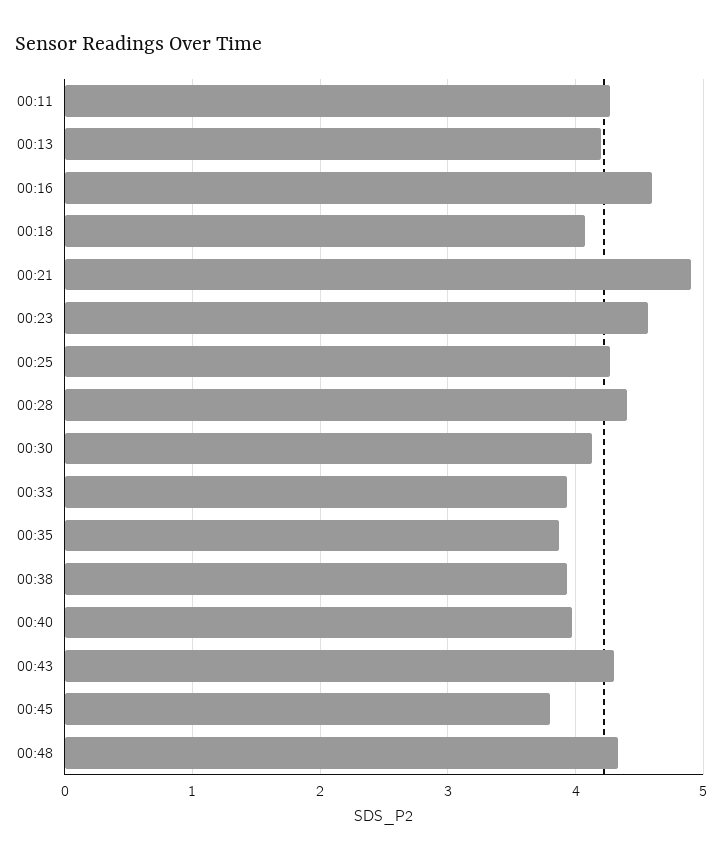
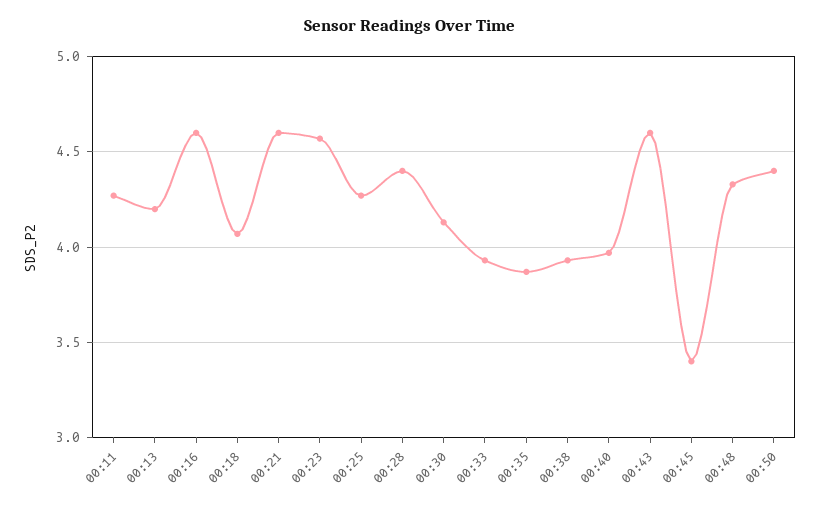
00:21: 4.9 -> 4.6
00:43: 4.3 -> 4.6
00:45: 3.8 -> 3.4
00:50: none -> 4.4

